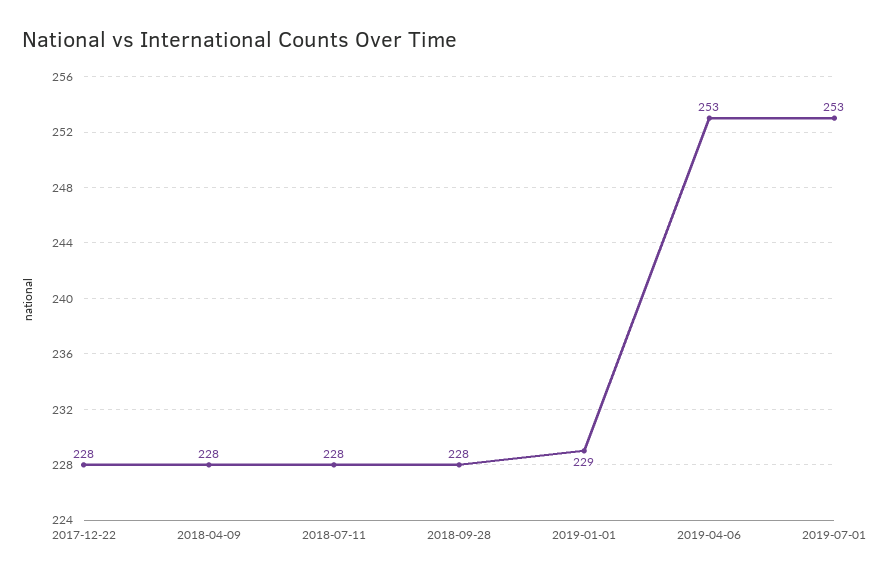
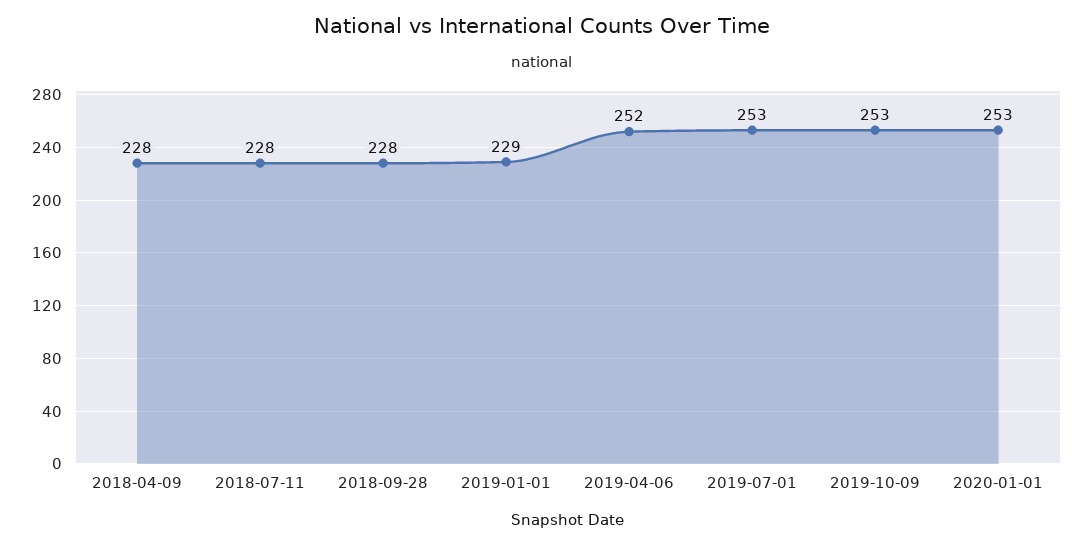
2017-12-22: 228 -> none
2019-04-06: 253 -> 252
2019-10-09: none -> 253
2020-01-01: none -> 253

